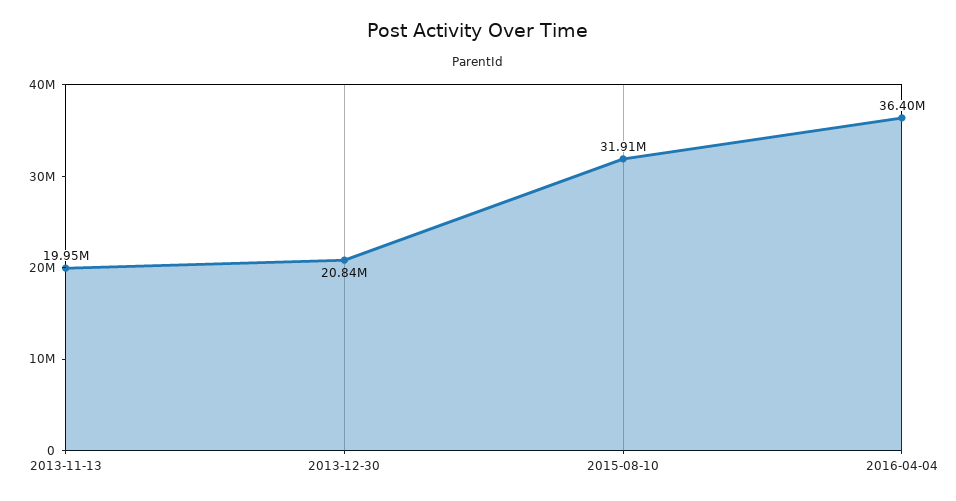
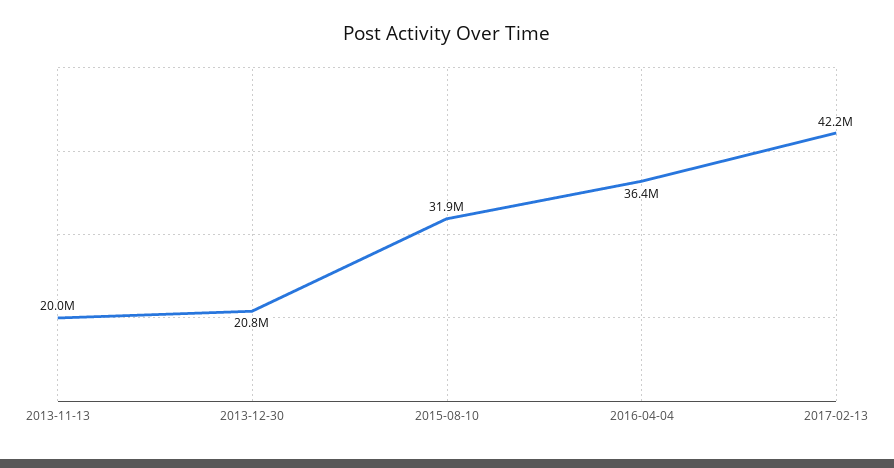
2017-02-13: none -> 42200000

